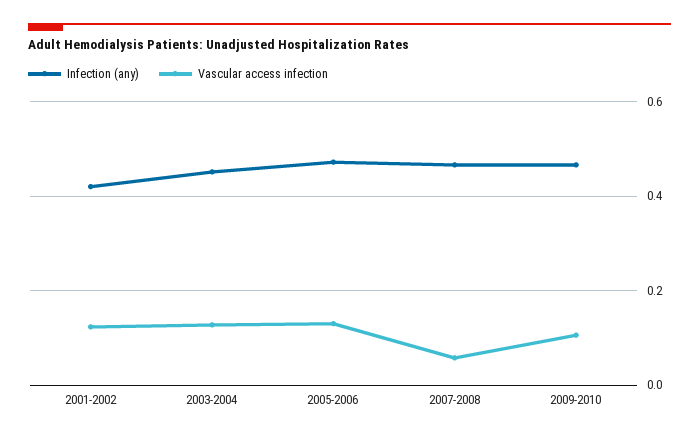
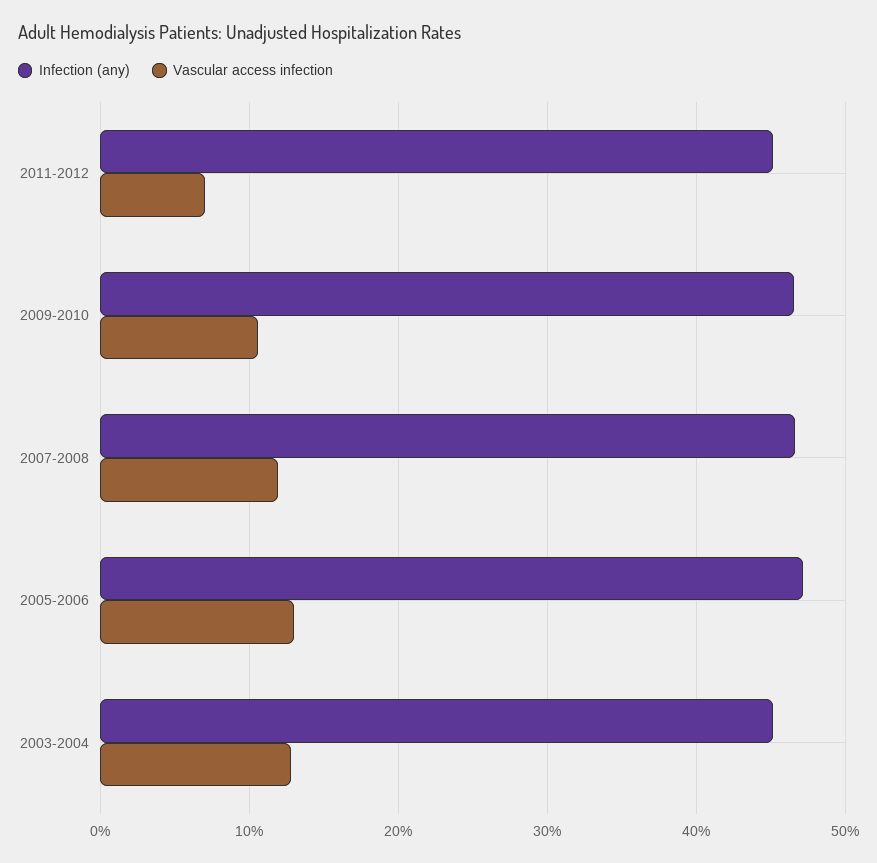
Infection (any), 2001-2002: 0.42 -> none
Vascular access infection, 2001-2002: 0.12 -> none
Vascular access infection, 2007-2008: 0.06 -> 0.12
Infection (any), 2011-2012: none -> 0.45
Vascular access infection, 2011-2012: none -> 0.07

